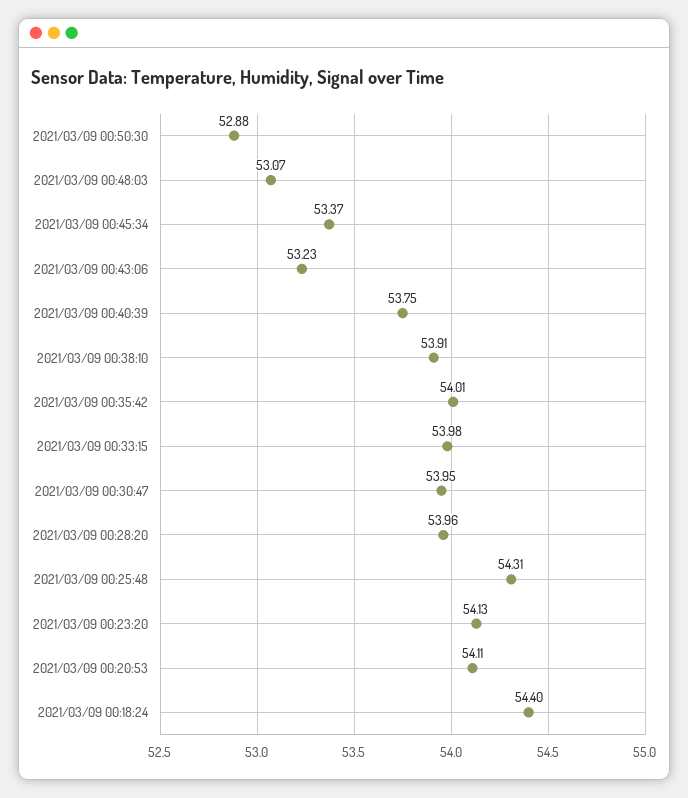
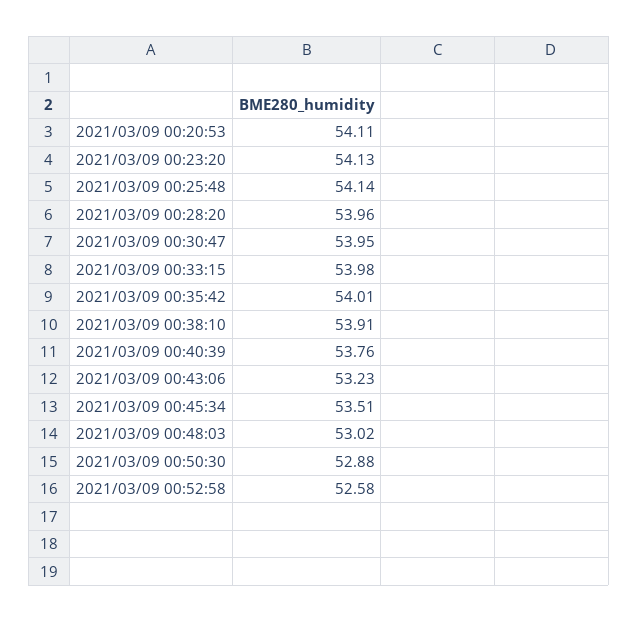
2021/03/09 00:48:03: 53.07 -> 53.02
2021/03/09 00:45:34: 53.37 -> 53.51
2021/03/09 00:40:39: 53.75 -> 53.76
2021/03/09 00:25:48: 54.31 -> 54.14
2021/03/09 00:18:24: 54.4 -> none
2021/03/09 00:52:58: none -> 52.58

